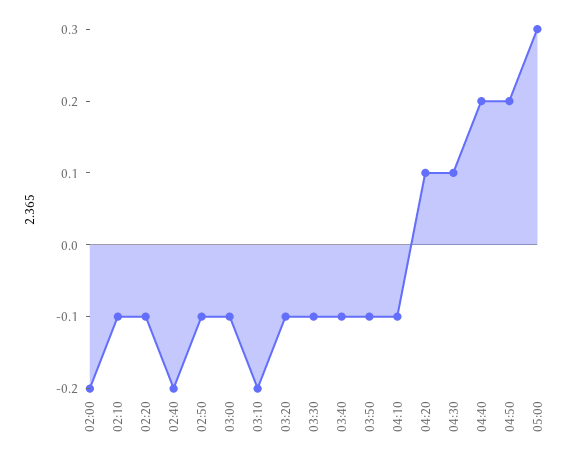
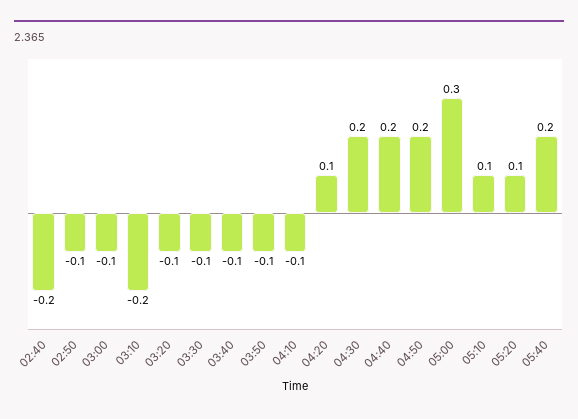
02:00: -0.2 -> none
02:10: -0.1 -> none
02:20: -0.1 -> none
04:30: 0.1 -> 0.2
05:10: none -> 0.1
05:20: none -> 0.1
05:40: none -> 0.2

